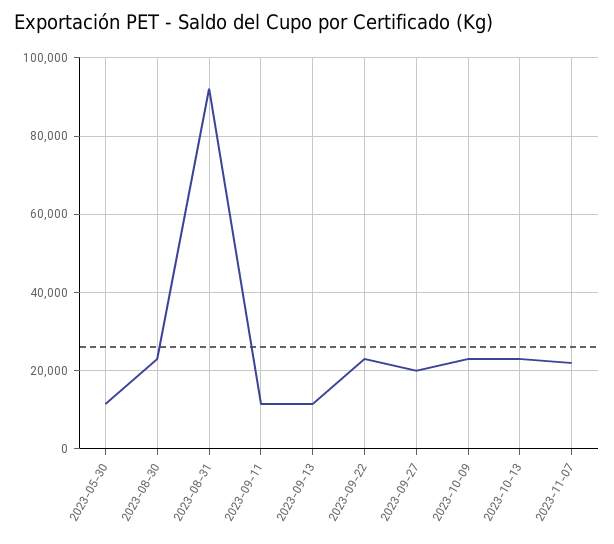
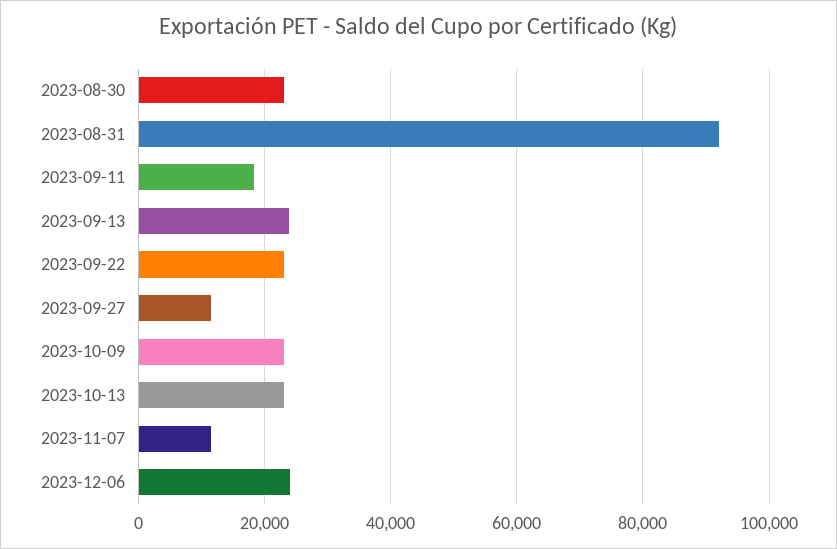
2023-05-30: 12000 -> none
2023-09-11: 12000 -> 18000
2023-09-13: 12000 -> 24000
2023-09-27: 20000 -> 12000
2023-11-07: 22000 -> 12000
2023-12-06: none -> 24000

